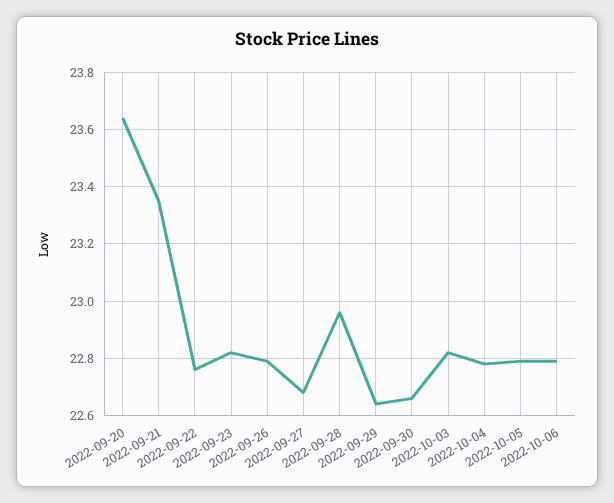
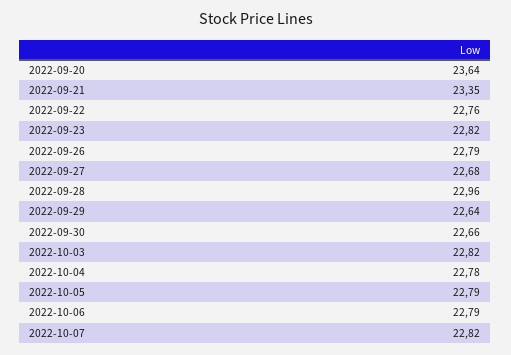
2022-10-07: none -> 22.82

